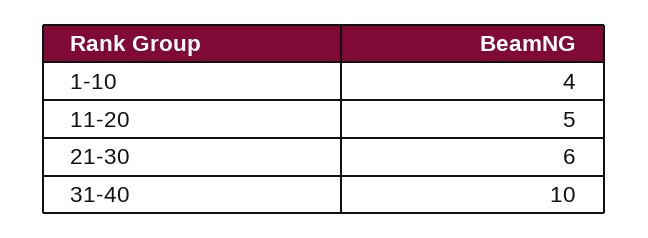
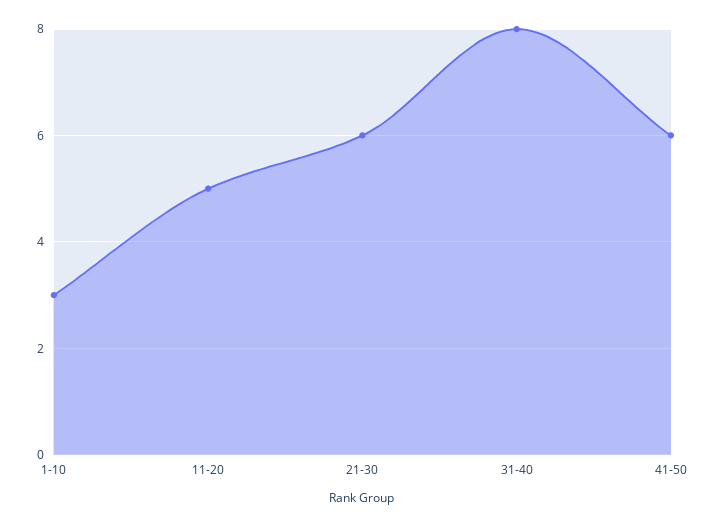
1-10: 4 -> 3
31-40: 10 -> 8
41-50: none -> 6

